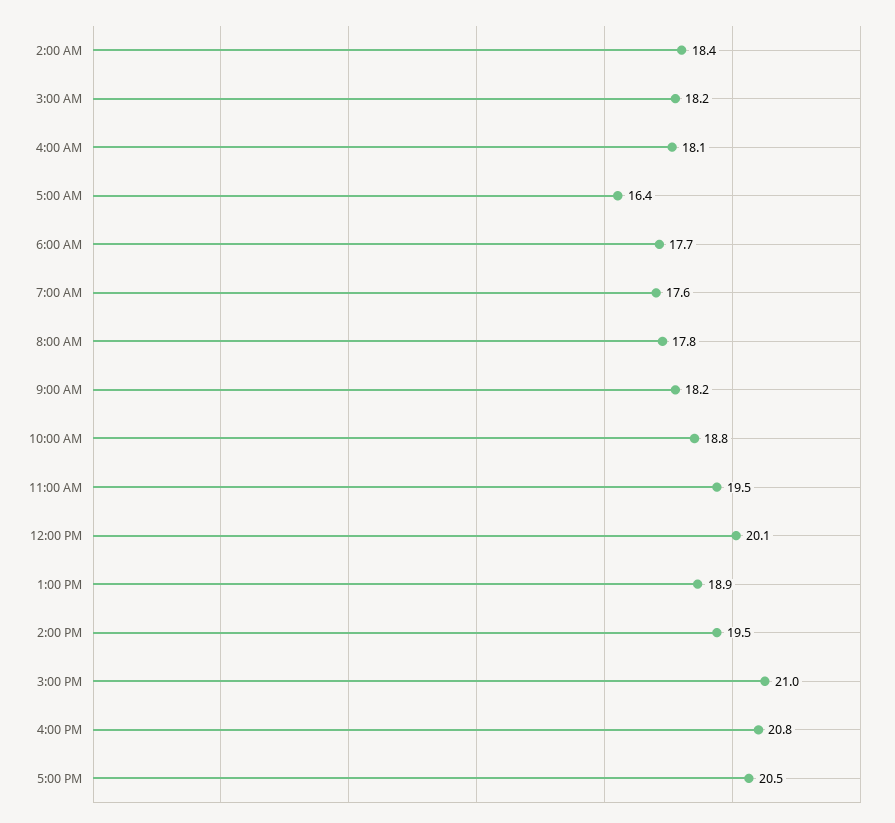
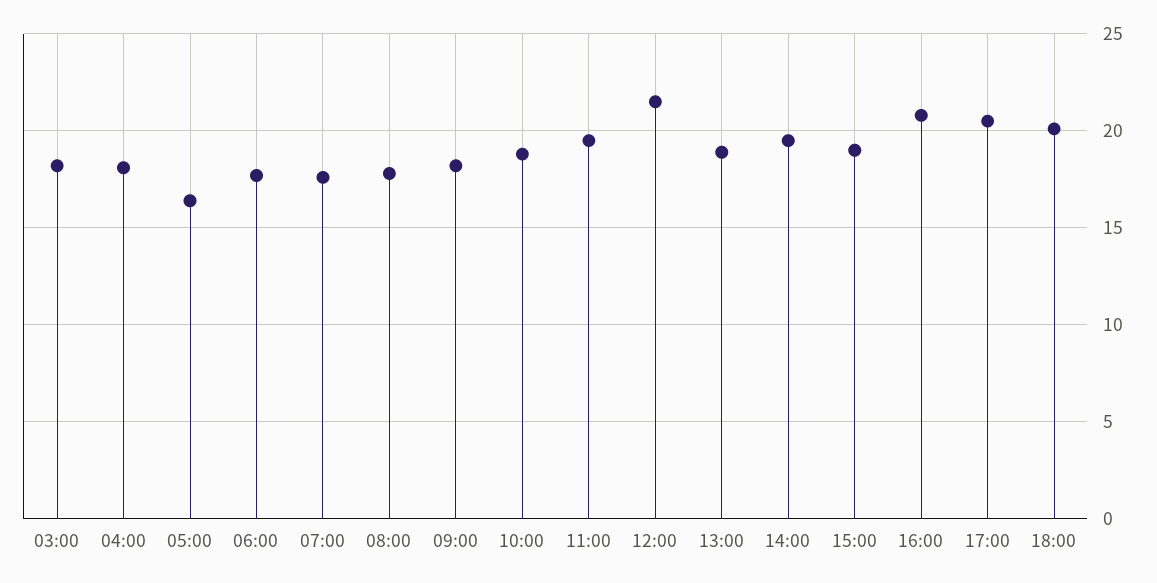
2:00 AM: 18.4 -> none
12:00 PM: 20.1 -> 21.5
3:00 PM: 21 -> 19
18:00: none -> 20

